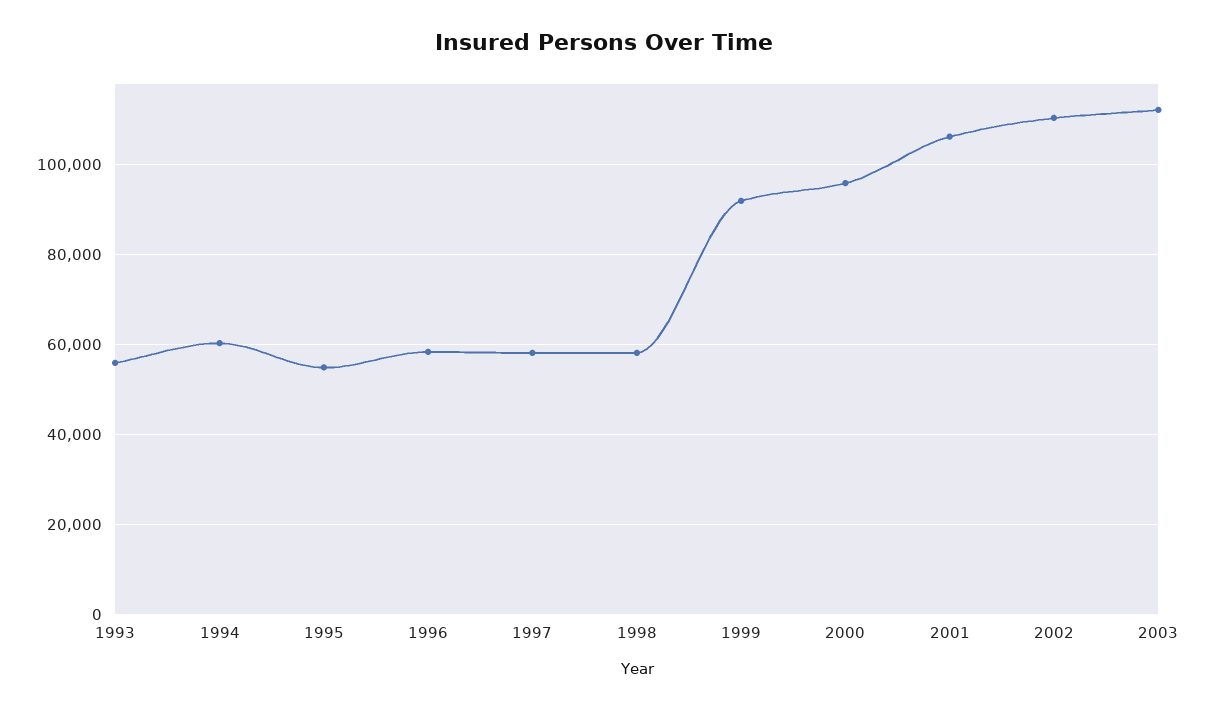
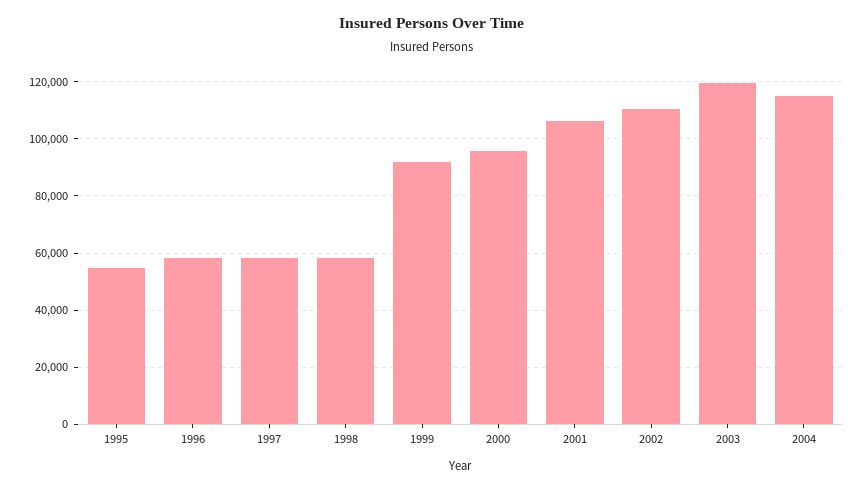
1993: 56000 -> none
1994: 60000 -> none
2003: 112000 -> 120000
2004: none -> 115000

